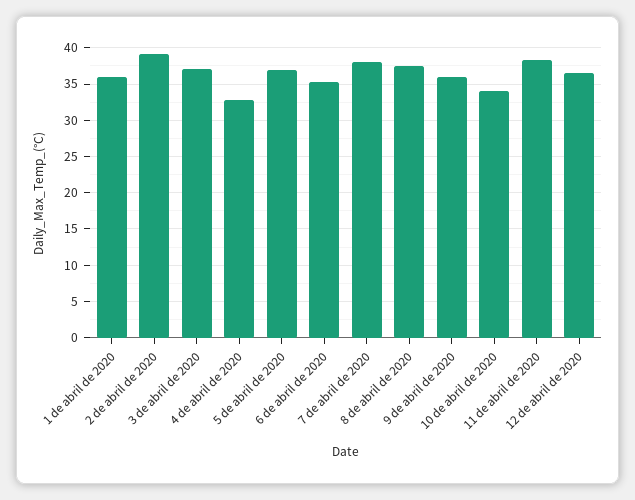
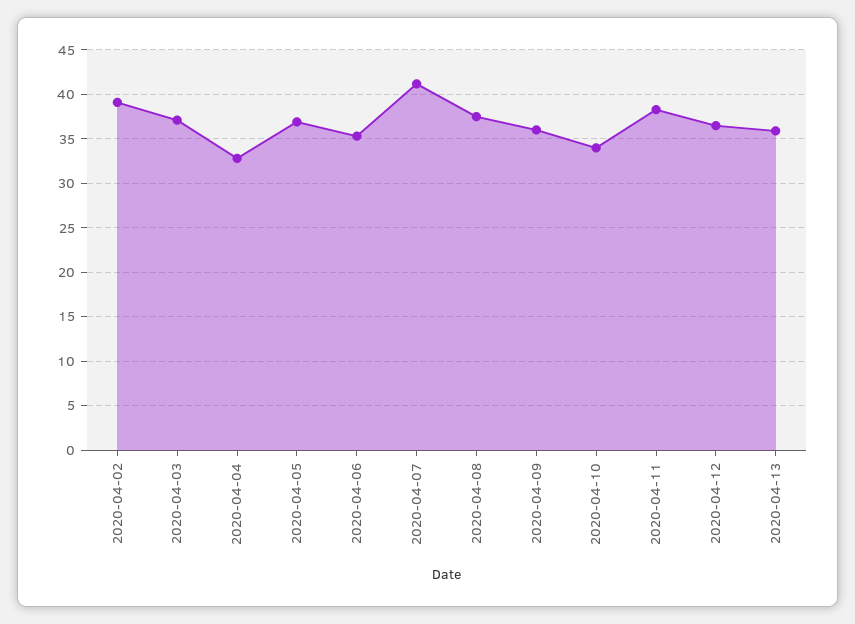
1 de abril de 2020: 36 -> none
7 de abril de 2020: 38 -> 41
2020-04-13: none -> 36

